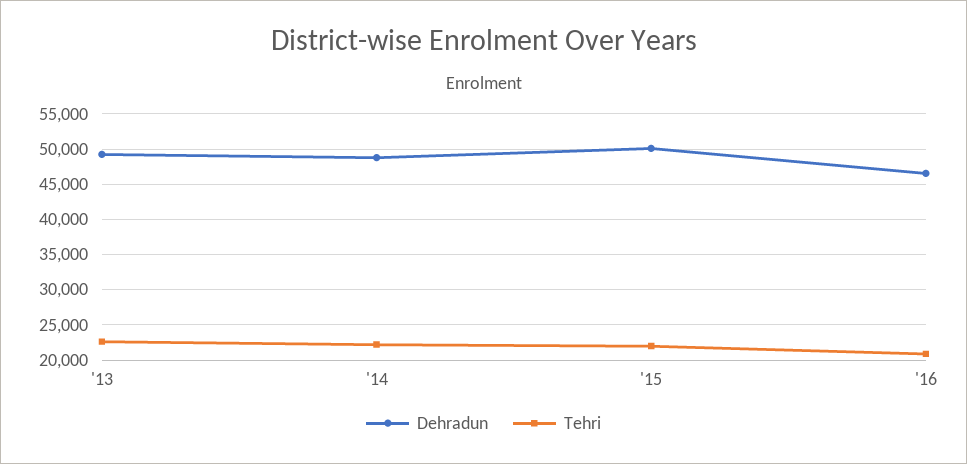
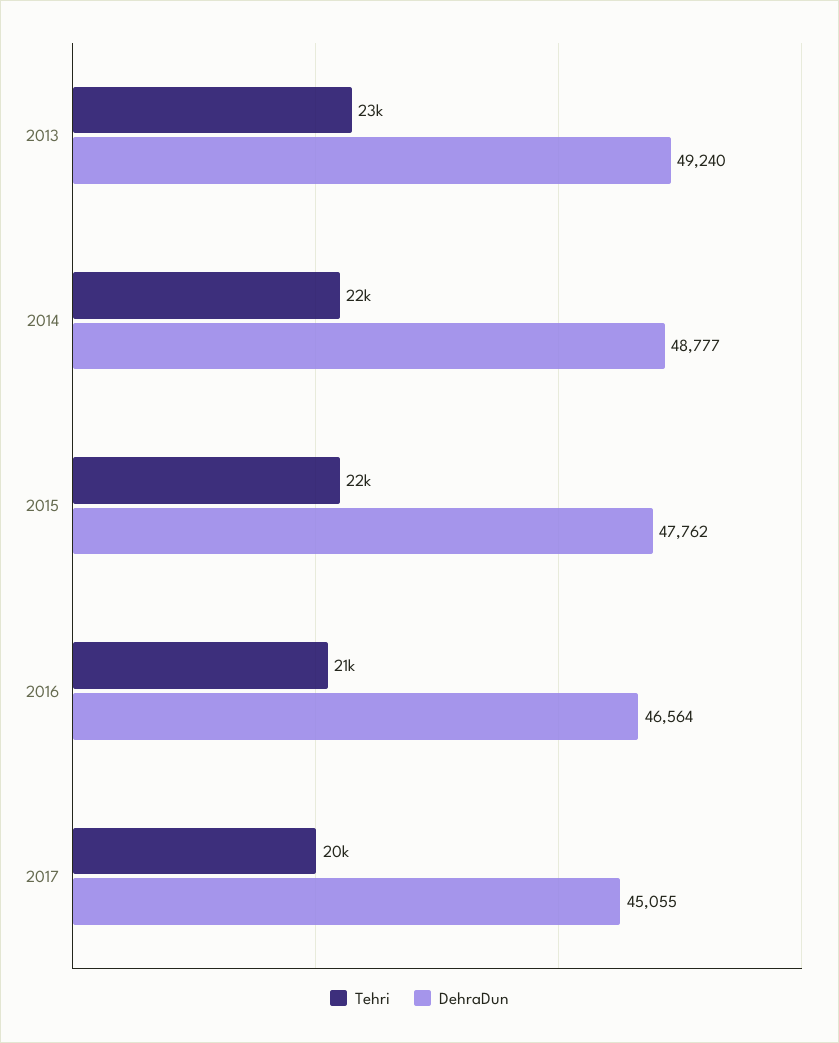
Dehradun, '15: 50000 -> 47762
Tehri, 2017: none -> 20000
Dehradun, 2017: none -> 45055

